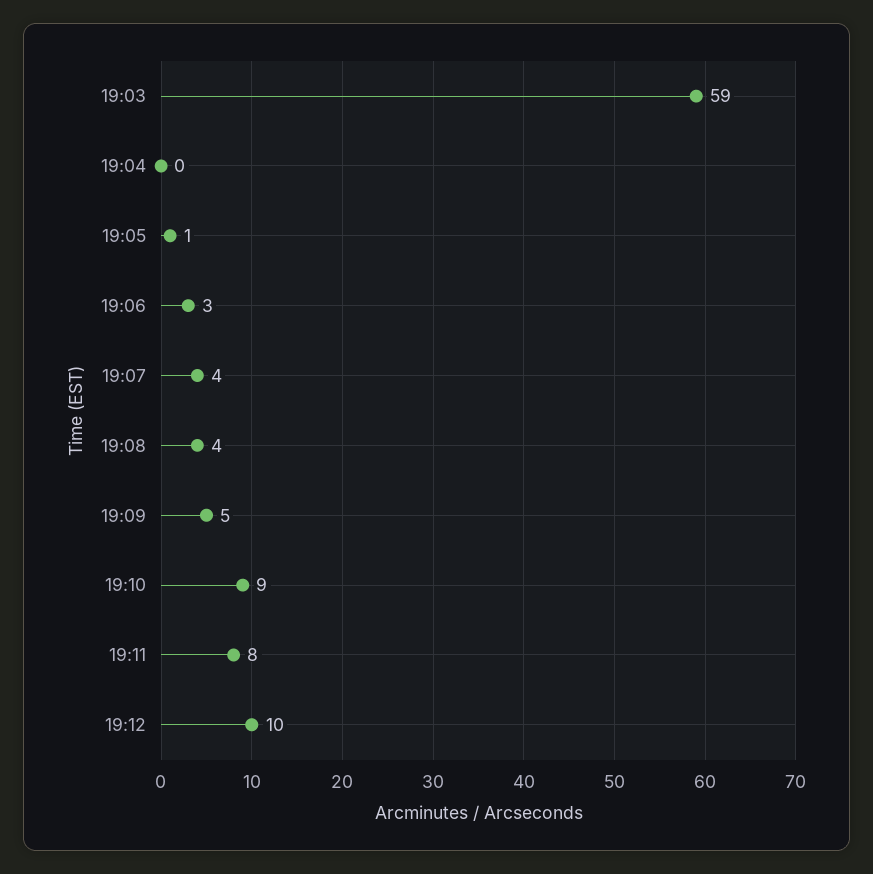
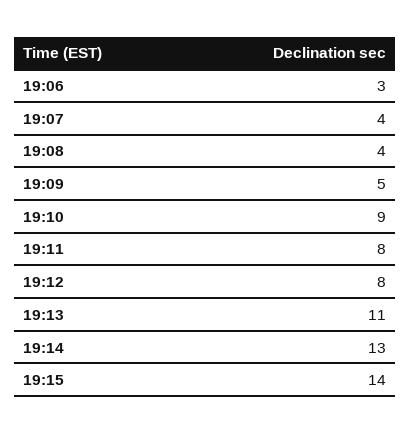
19:03: 59 -> none
19:04: 0 -> none
19:05: 1 -> none
19:12: 10 -> 8
19:13: none -> 11
19:14: none -> 13
19:15: none -> 14

